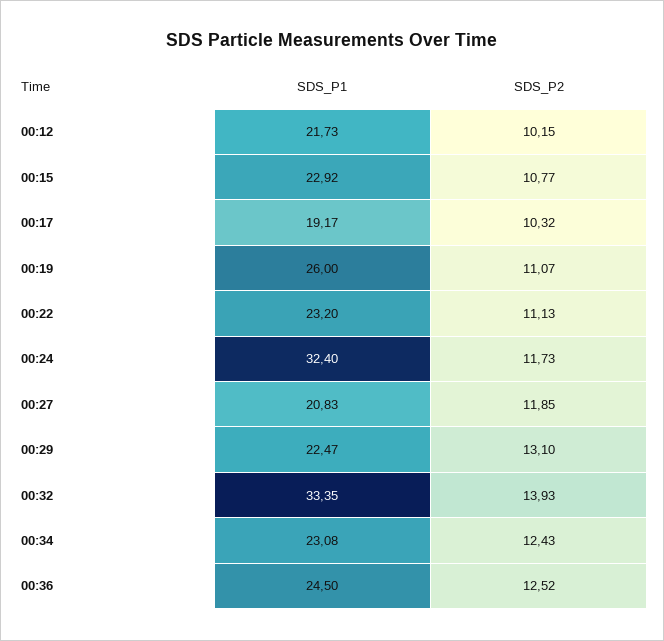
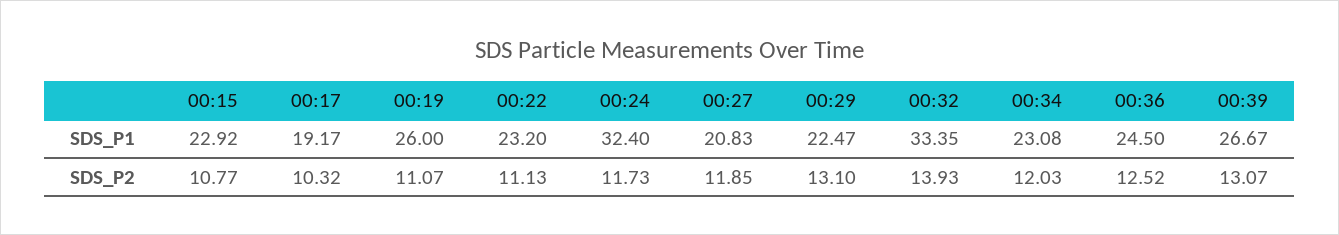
SDS_P1, 00:12: 21.73 -> none
SDS_P2, 00:12: 10.15 -> none
SDS_P2, 00:34: 12.43 -> 12.03
SDS_P1, 00:39: none -> 26.67
SDS_P2, 00:39: none -> 13.07

